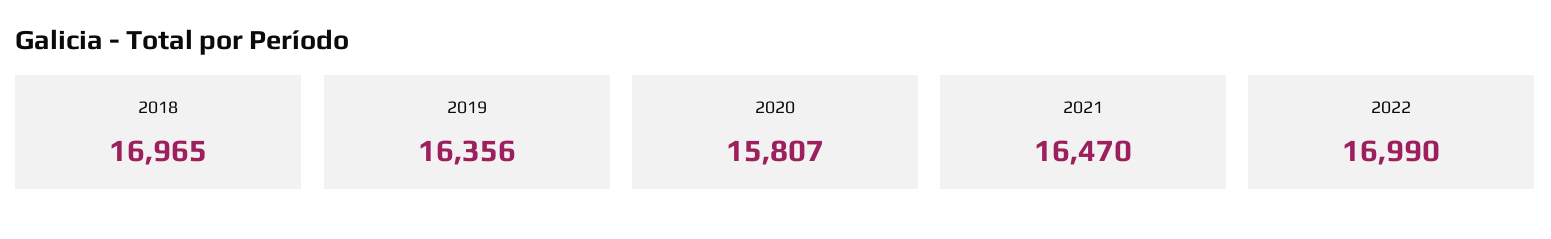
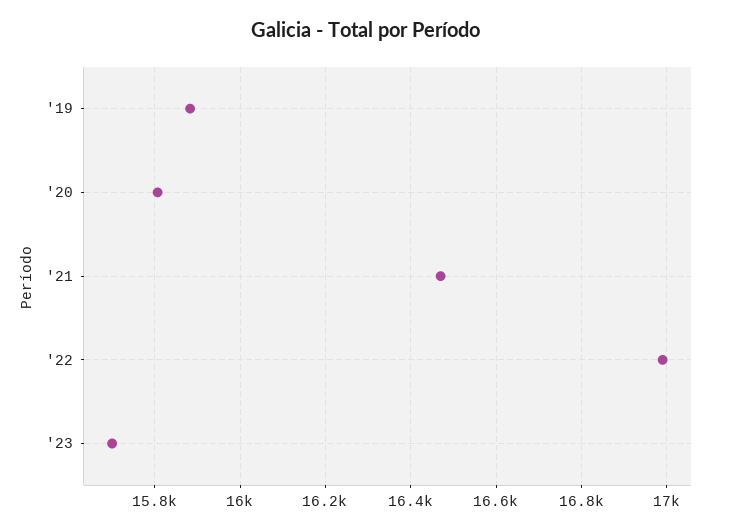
2018: 16965 -> none
2019: 16356 -> 15880
'23: none -> 15700

